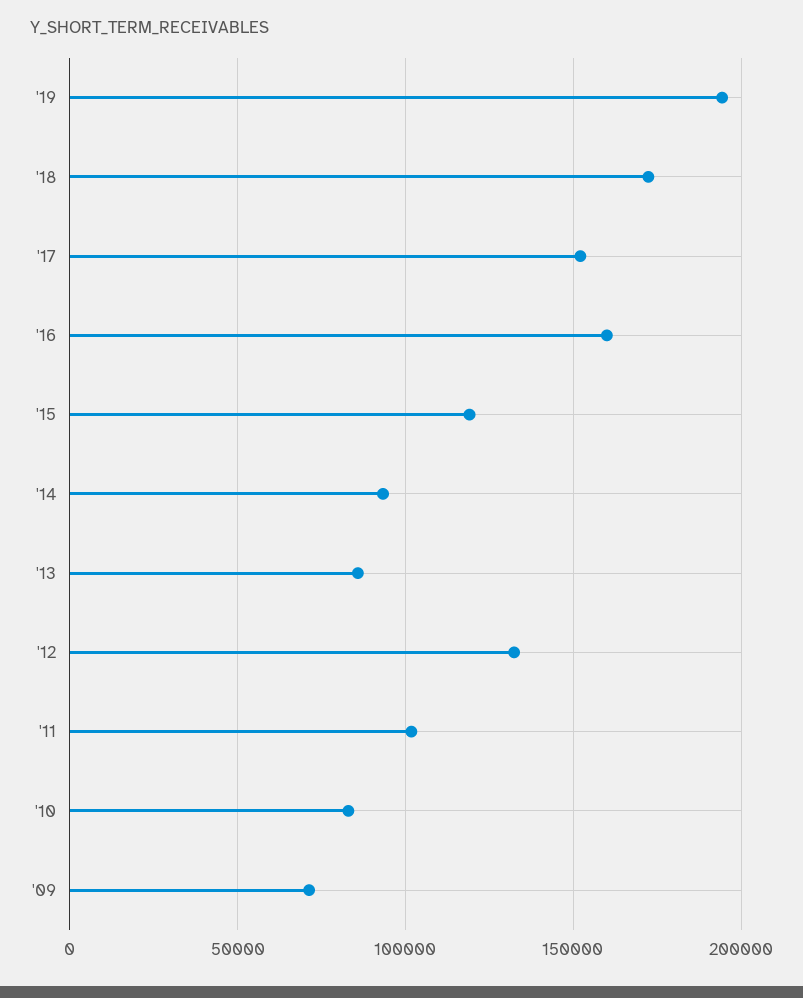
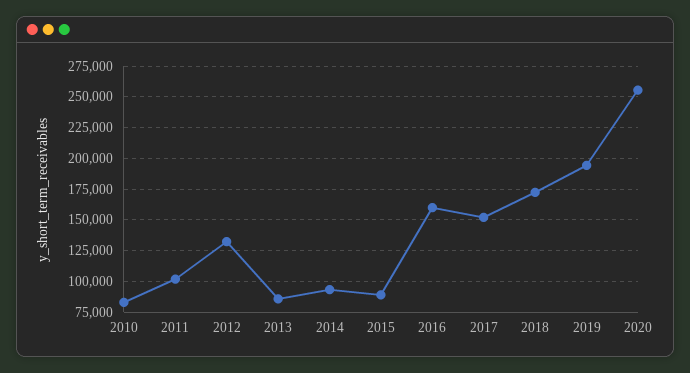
'15: 120000 -> 90000
'09: 70000 -> none
2020: none -> 255000

